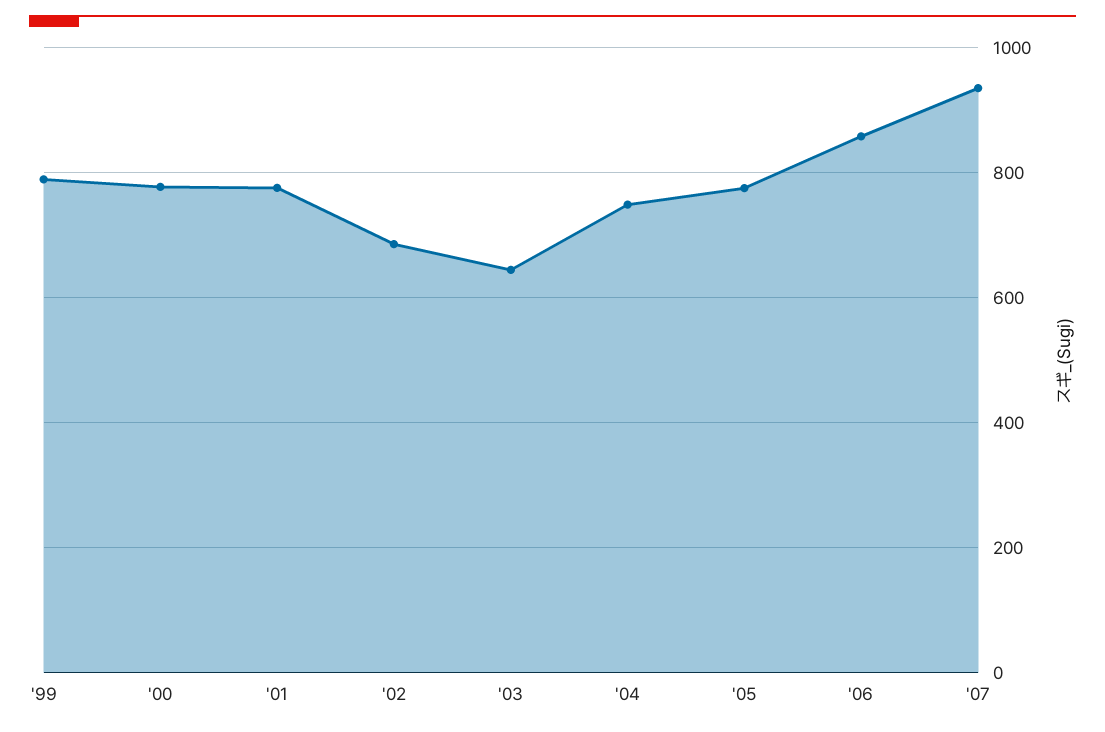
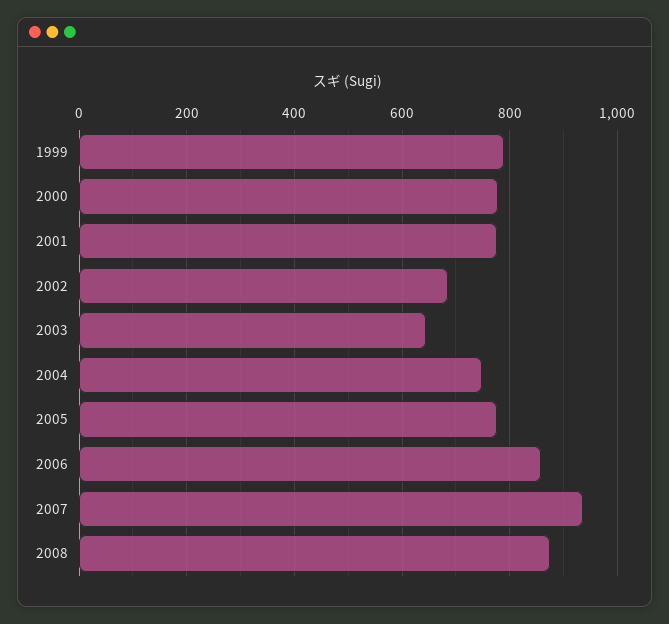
2008: none -> 880

